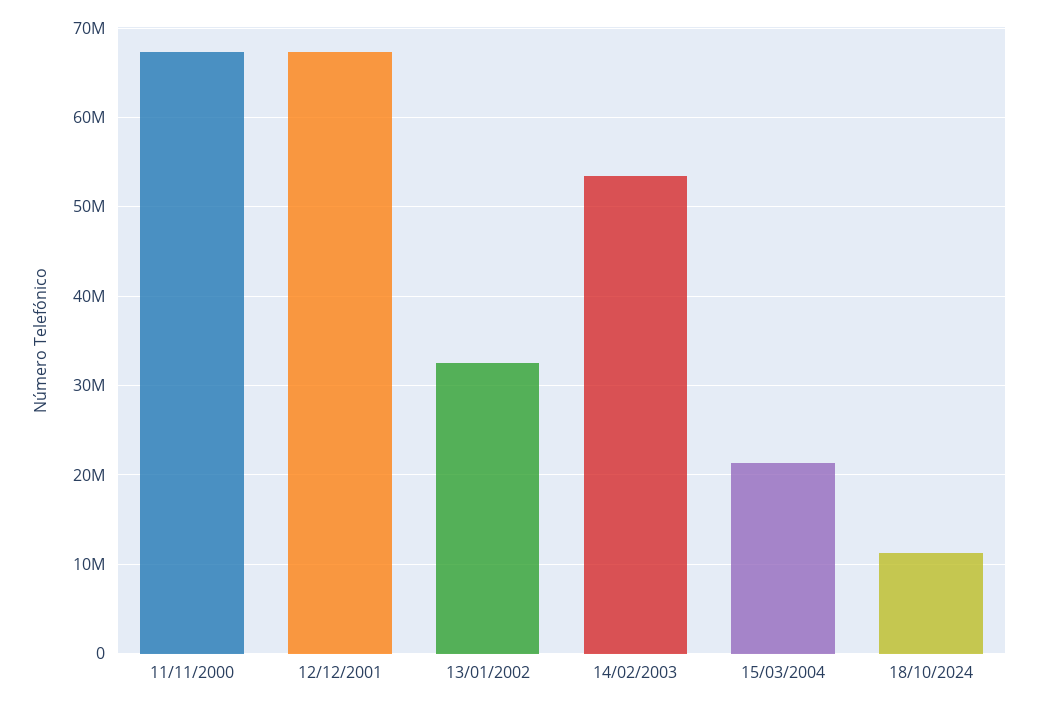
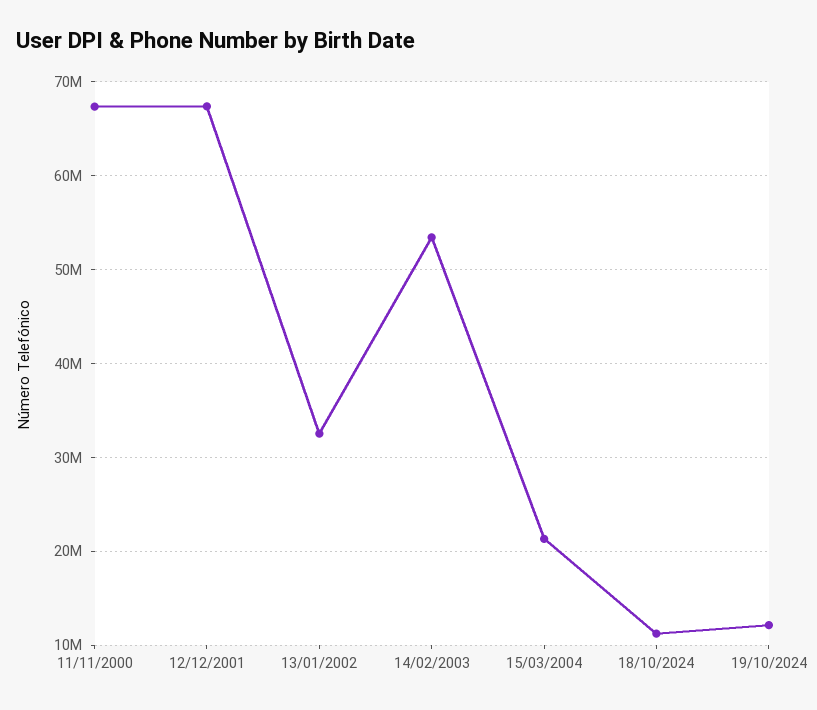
19/10/2024: none -> 12000000

